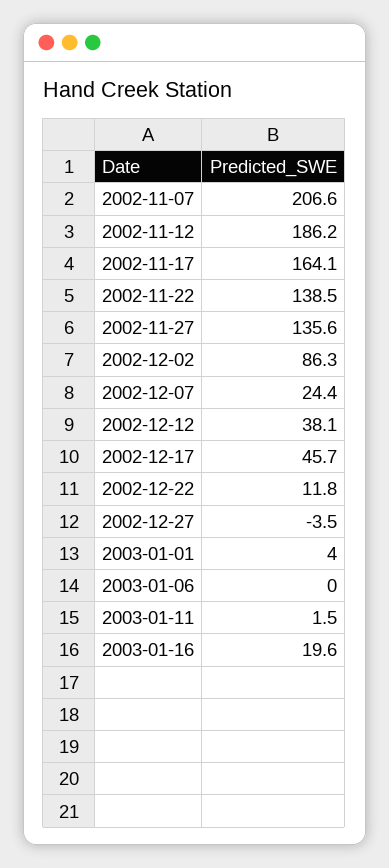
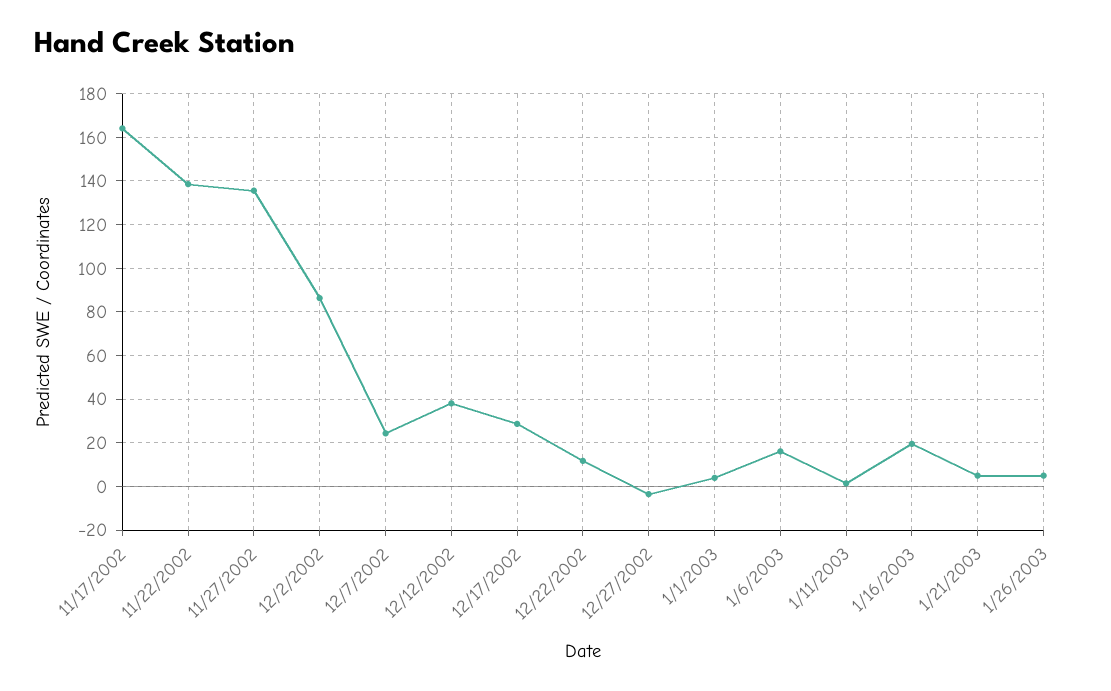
2002-11-07: 206.6 -> none
2002-11-12: 186.2 -> none
2002-12-17: 45.7 -> 30
2003-01-06: 0 -> 15
1/21/2003: none -> 5
1/26/2003: none -> 5

